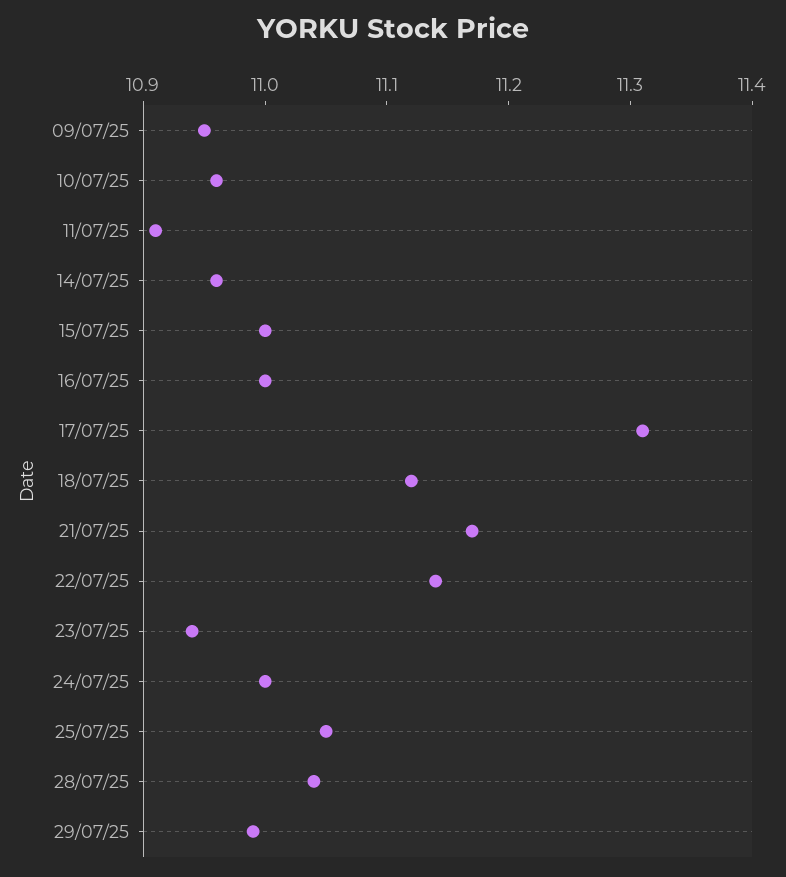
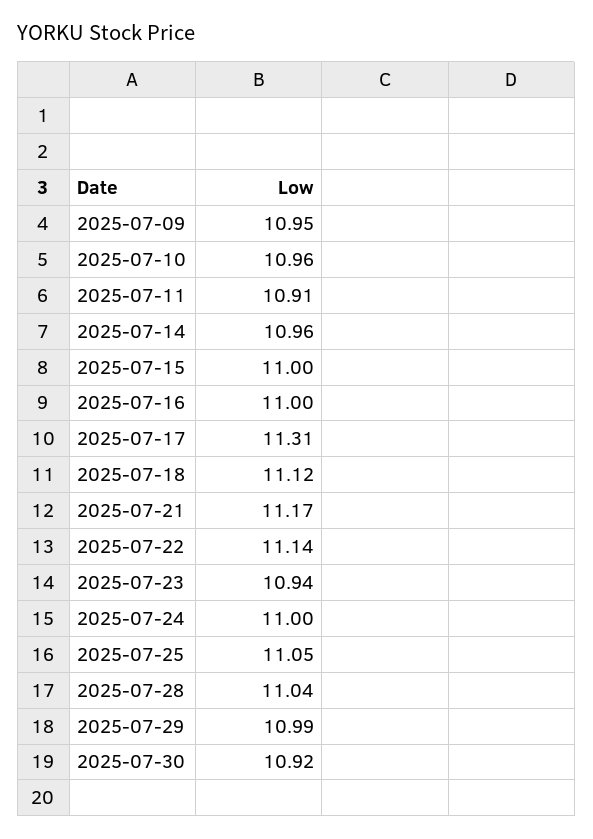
2025-07-30: none -> 10.92

